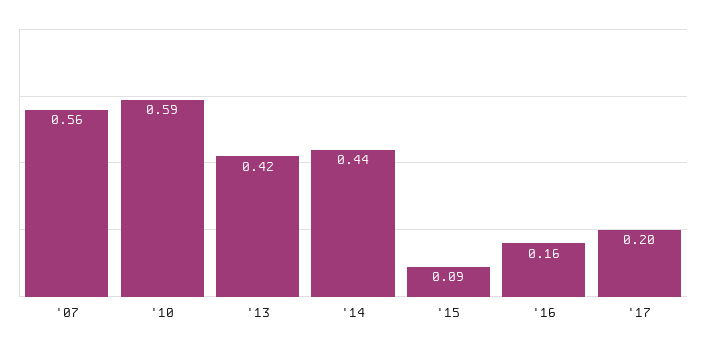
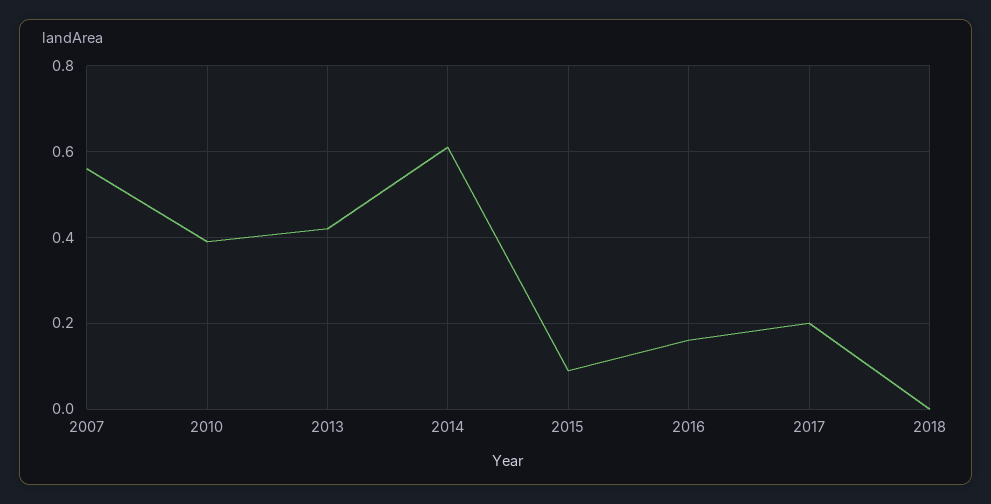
'10: 0.59 -> 0.4
'14: 0.44 -> 0.6
2018: none -> 0

